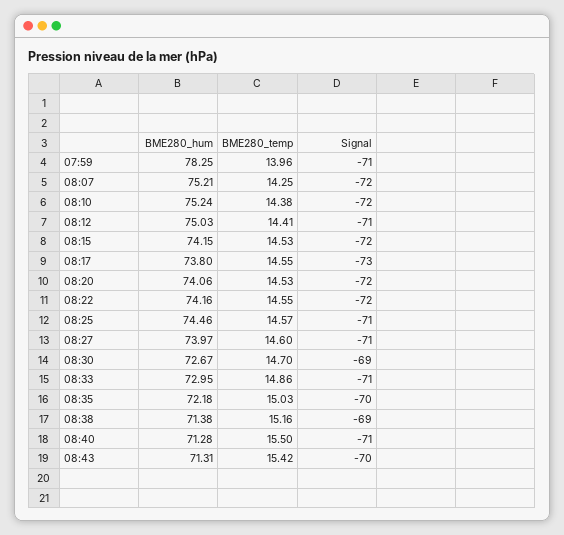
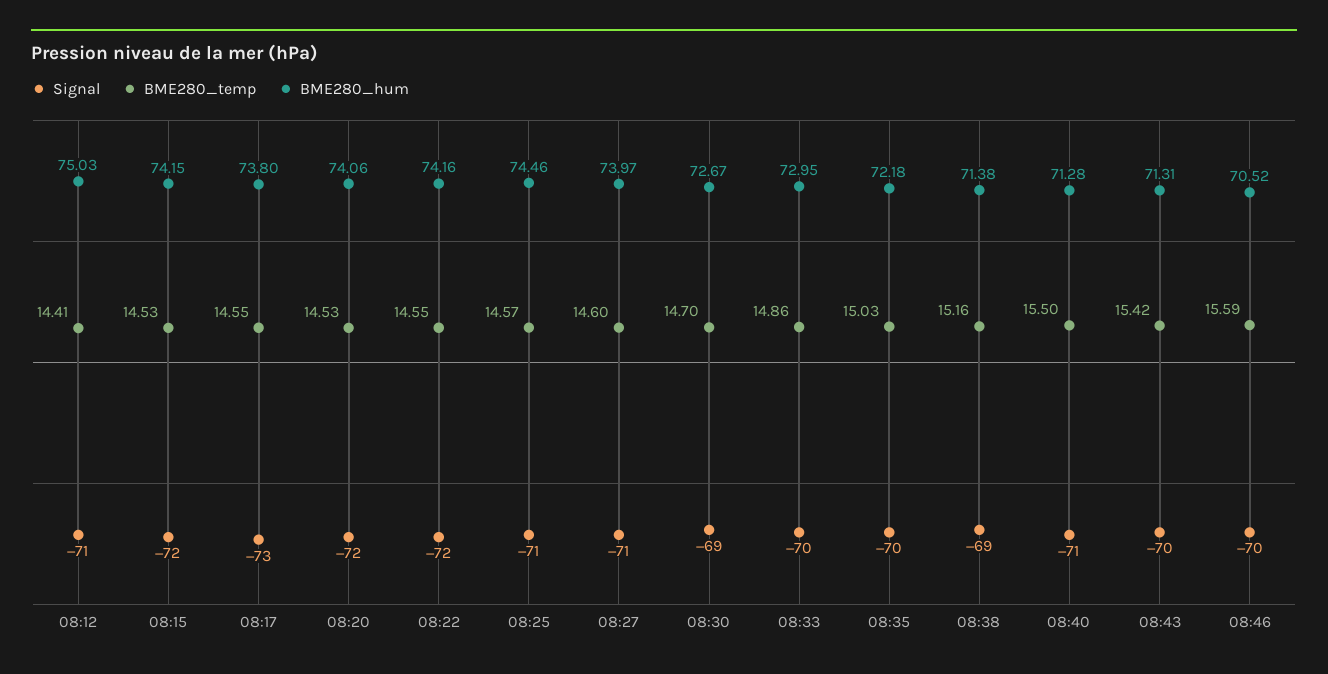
BME280_hum, 07:59: 78.25 -> none
BME280_temp, 07:59: 13.96 -> none
Signal, 07:59: -71 -> none
BME280_hum, 08:07: 75.21 -> none
BME280_temp, 08:07: 14.25 -> none
Signal, 08:07: -72 -> none
BME280_hum, 08:10: 75.24 -> none
BME280_temp, 08:10: 14.38 -> none
Signal, 08:10: -72 -> none
Signal, 08:33: -71 -> -70
Signal, 08:46: none -> -70
BME280_temp, 08:46: none -> 15.59
BME280_hum, 08:46: none -> 70.52

